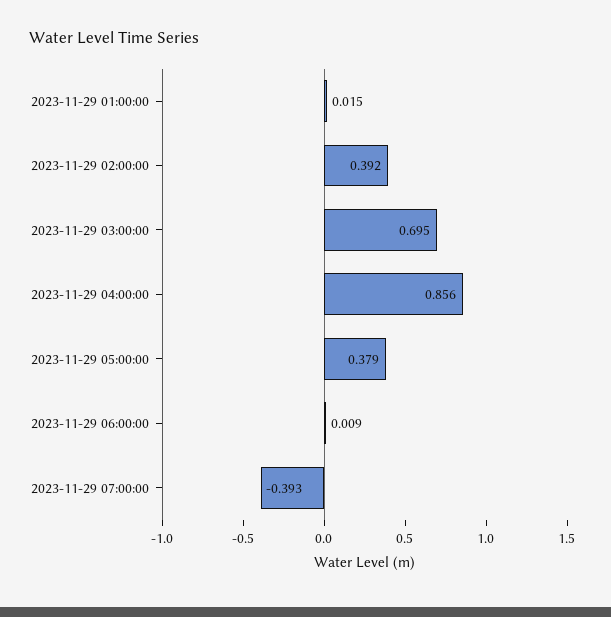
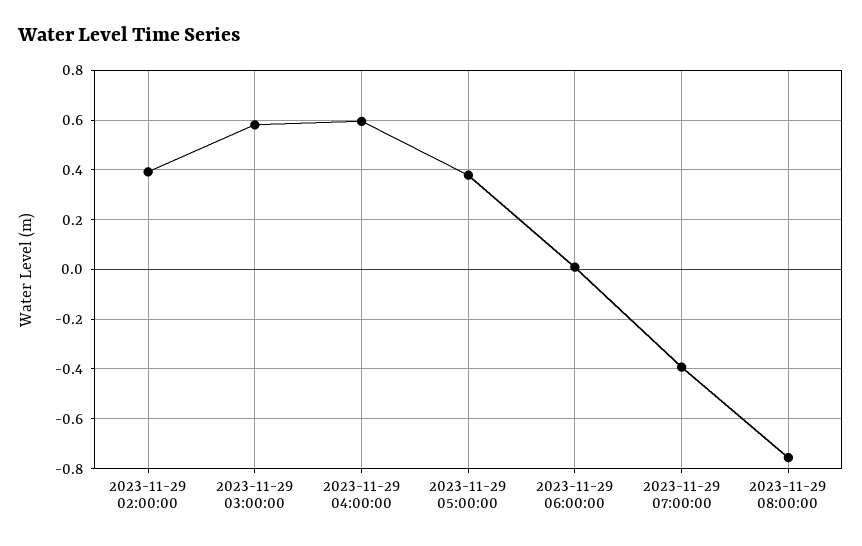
2023-11-29 01:00:00: 0.015 -> none
2023-11-29 03:00:00: 0.695 -> 0.575
2023-11-29 04:00:00: 0.856 -> 0.6
2023-11-29 08:00:00: none -> -0.75

